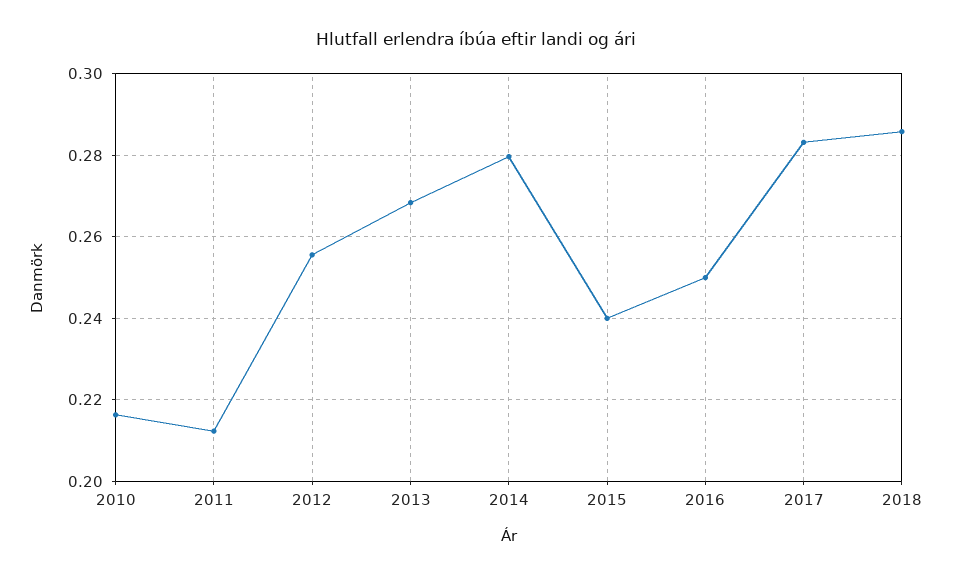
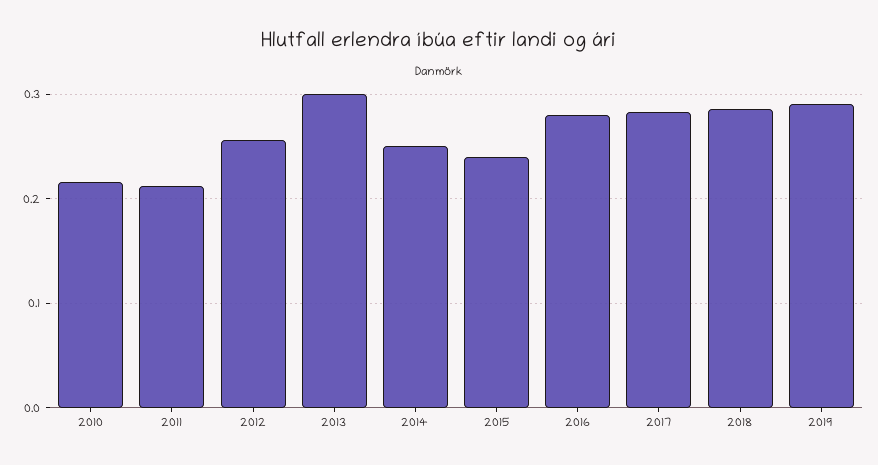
2013: 0.268 -> 0.3
2014: 0.28 -> 0.25
2016: 0.25 -> 0.28
2019: none -> 0.29

